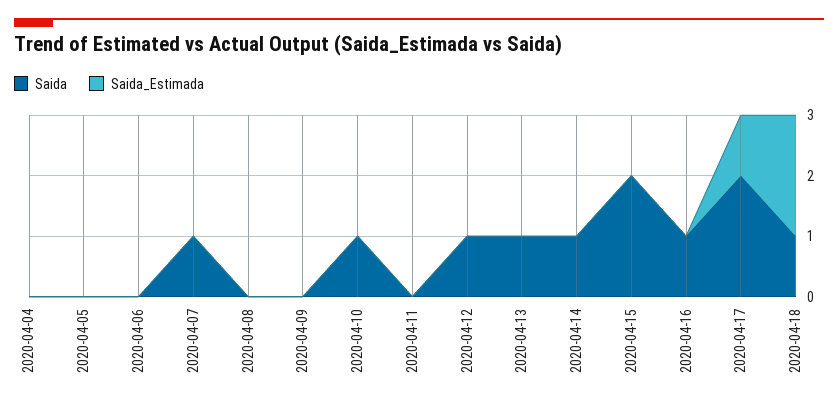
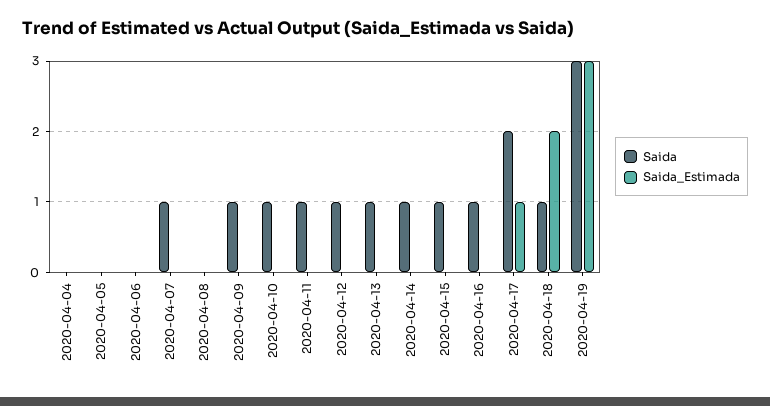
Saida, 2020-04-09: 0 -> 1
Saida, 2020-04-11: 0 -> 1
Saida, 2020-04-15: 2 -> 1
Saida, 2020-04-19: none -> 3
Saida_Estimada, 2020-04-19: none -> 3

